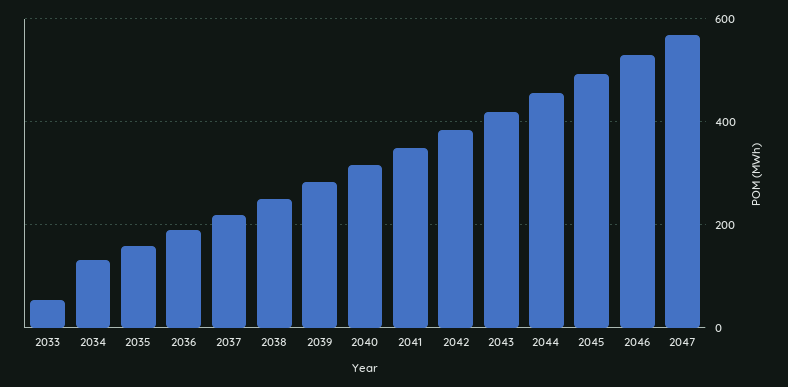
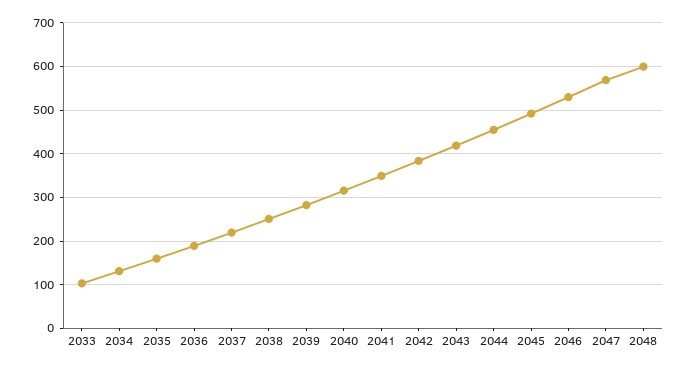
2033: 60 -> 100
2048: none -> 600

